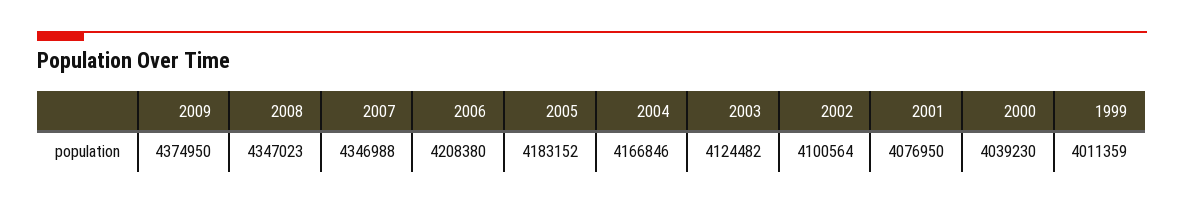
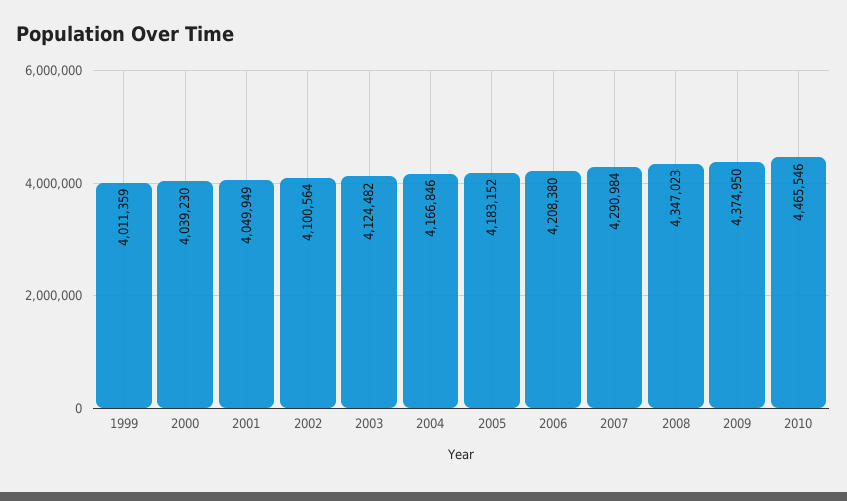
2007: 4346988 -> 4290984
2001: 4076950 -> 4049949
2010: none -> 4465546

